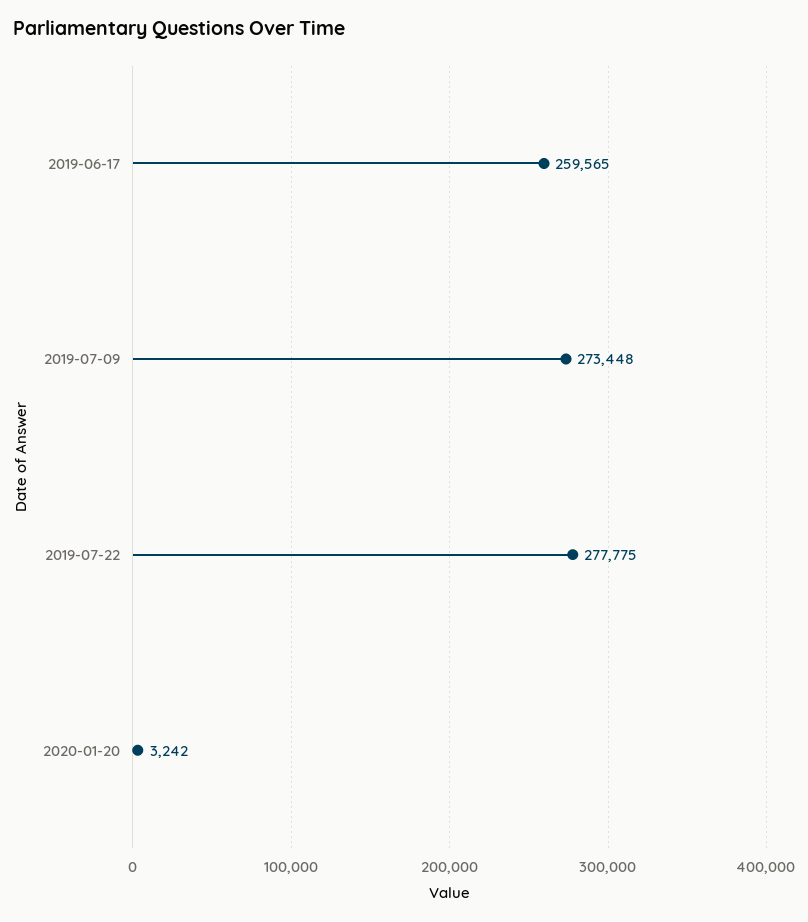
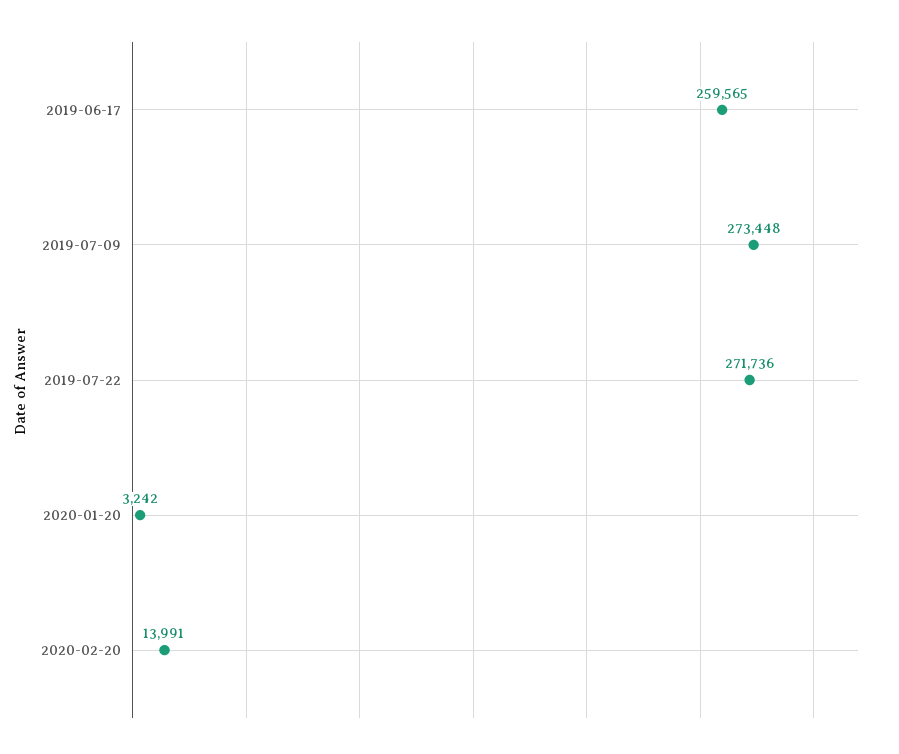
2019-07-22: 277775 -> 271736
2020-02-20: none -> 13991

